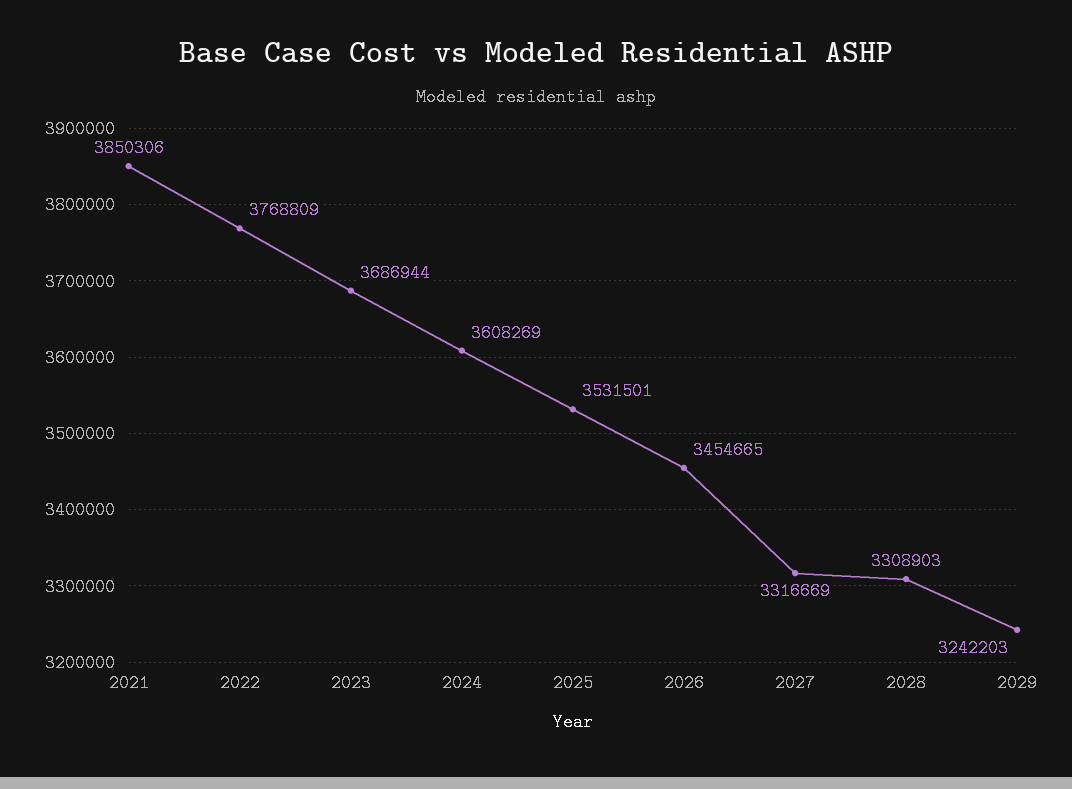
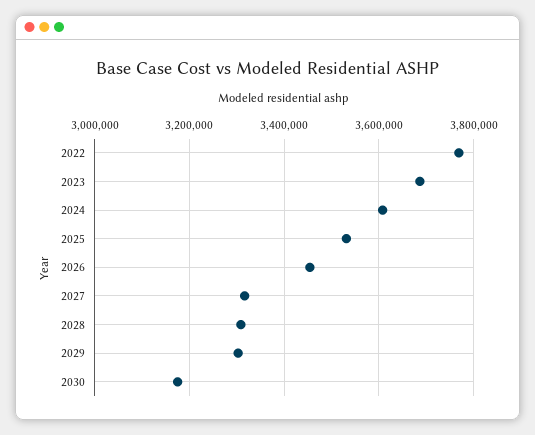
2021: 3850306 -> none
2029: 3242203 -> 3300000
2030: none -> 3180000

